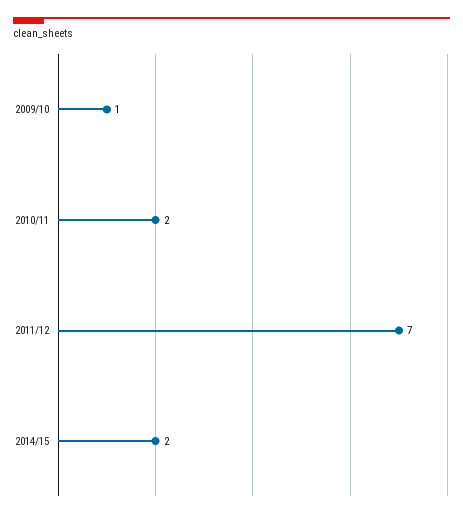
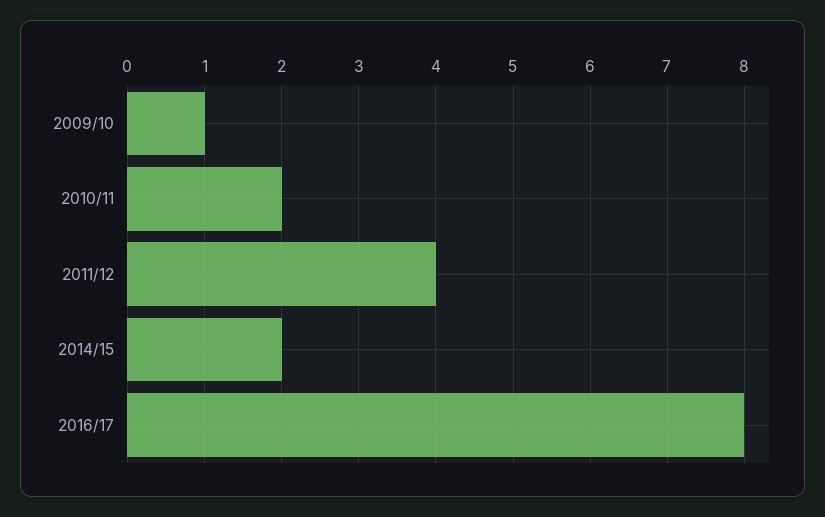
2011/12: 7 -> 4
2016/17: none -> 8

